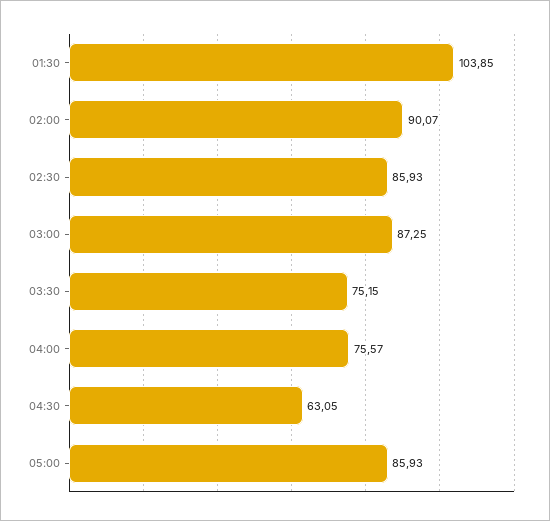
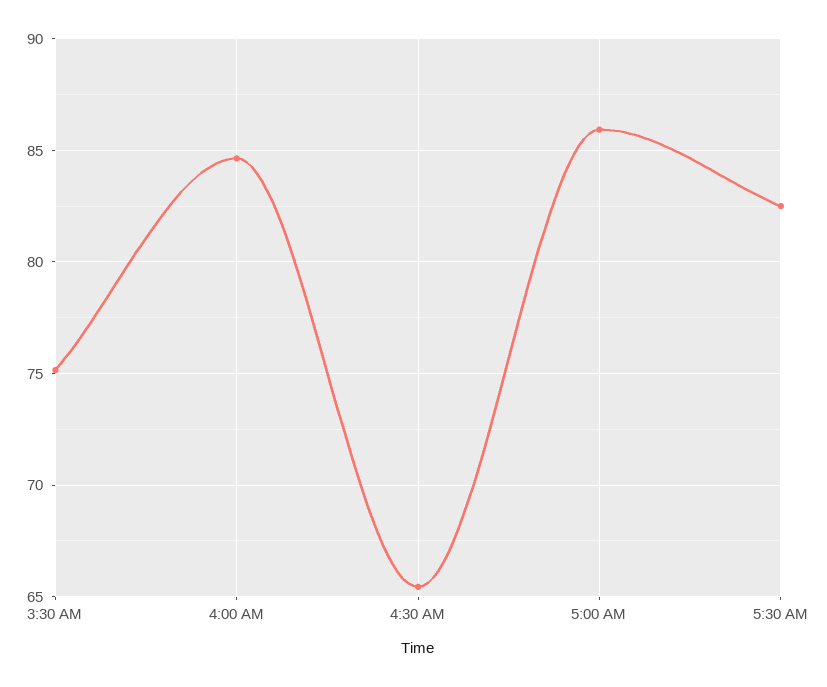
01:30: 103.85 -> none
02:00: 90.07 -> none
02:30: 85.93 -> none
03:00: 87.25 -> none
04:00: 75.57 -> 84.5
04:30: 63.05 -> 65.5
5:30 AM: none -> 82.5

